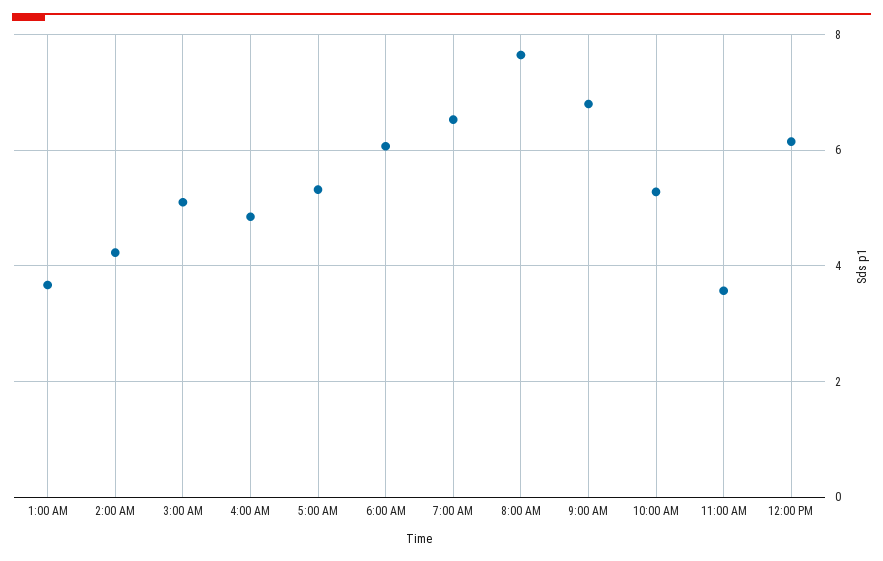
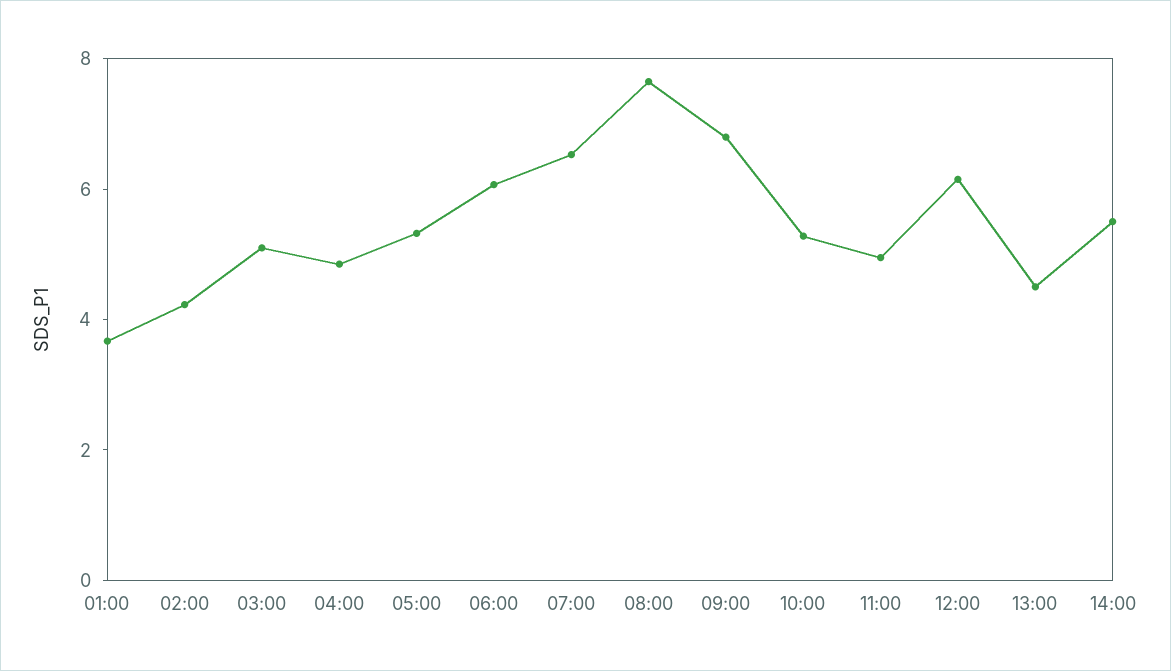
11:00 AM: 3.6 -> 5
13:00: none -> 4.5
14:00: none -> 5.5

